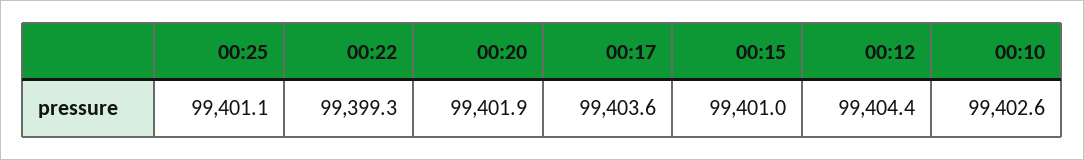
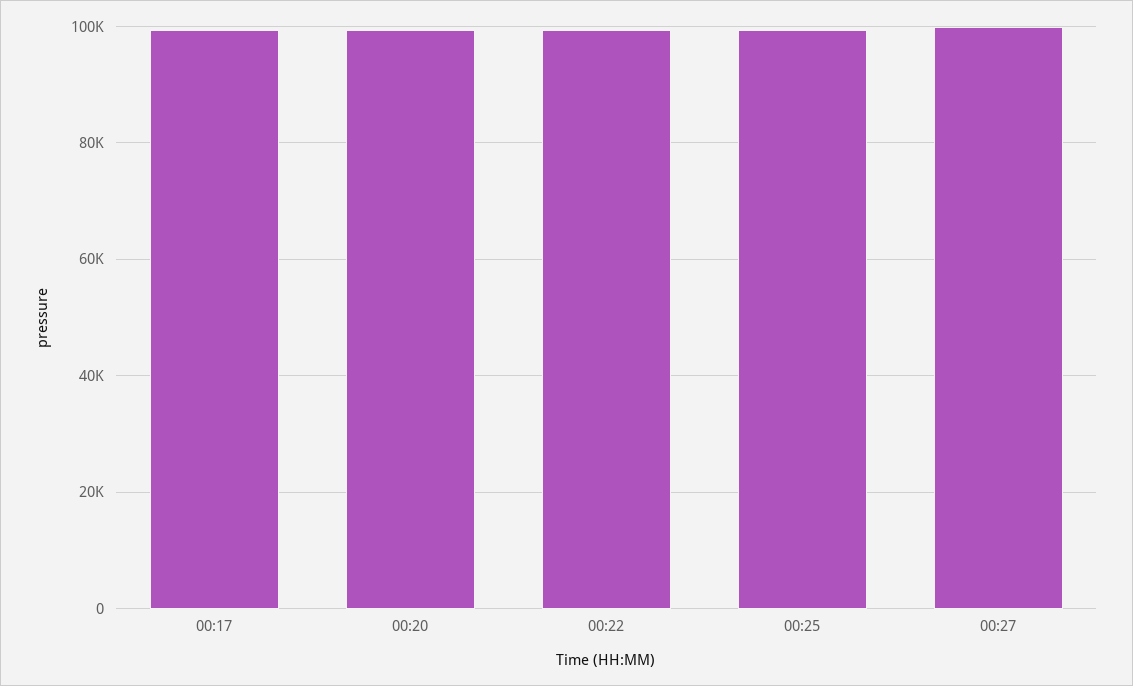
00:15: 99401 -> none
00:12: 99404.4 -> none
00:10: 99402.6 -> none
00:27: none -> 100000

